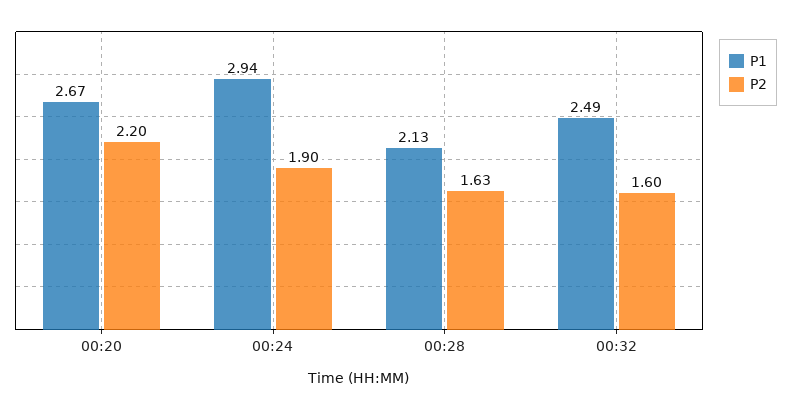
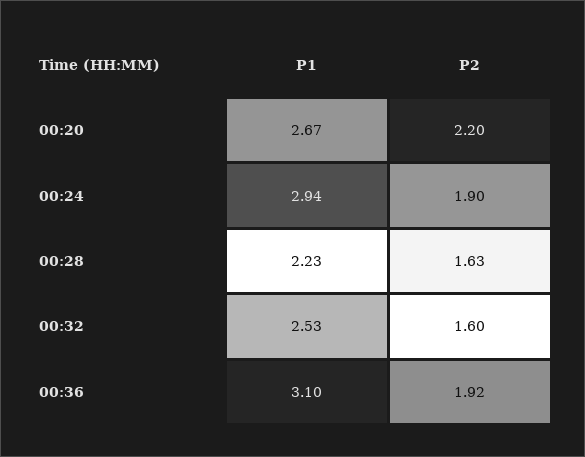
P1, 00:28: 2.13 -> 2.23
P1, 00:32: 2.49 -> 2.53
P1, 00:36: none -> 3.1
P2, 00:36: none -> 1.92

